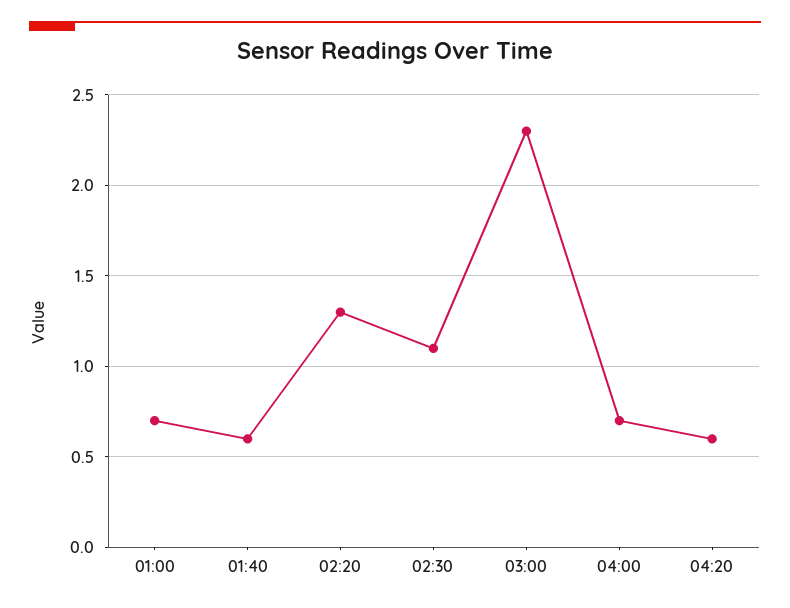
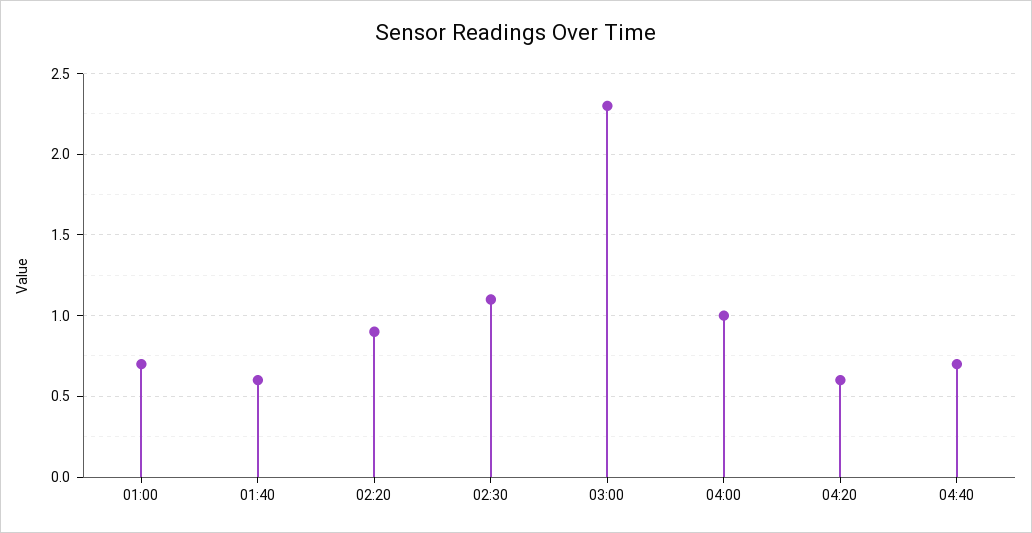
02:20: 1.3 -> 0.9
04:00: 0.7 -> 1
04:40: none -> 0.7

